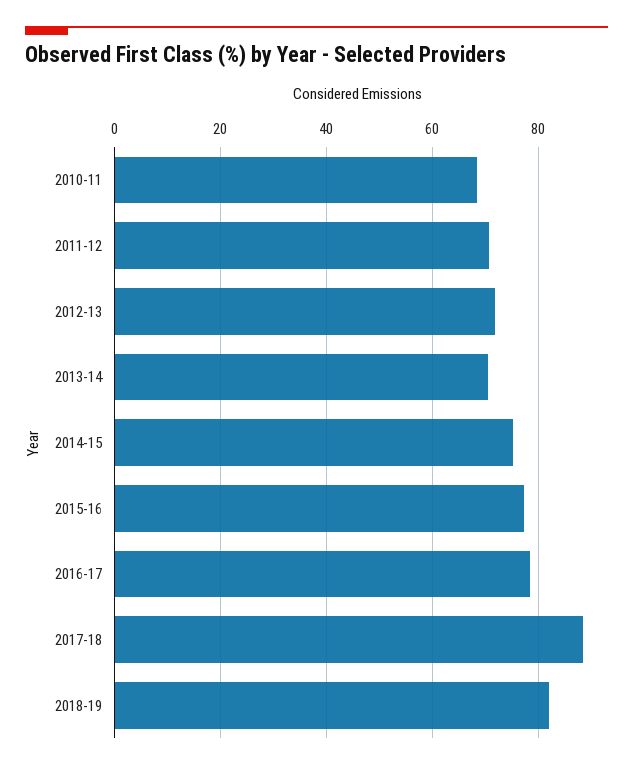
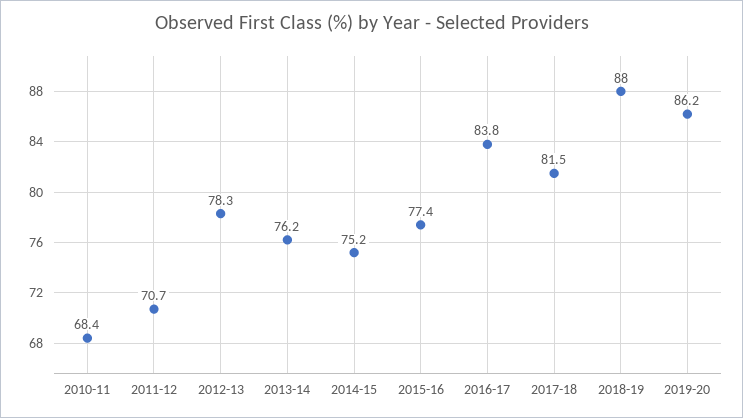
2012-13: 72 -> 78.3
2013-14: 70 -> 76.2
2016-17: 78 -> 83.8
2017-18: 88 -> 81.5
2018-19: 82 -> 88
2019-20: none -> 86.2

